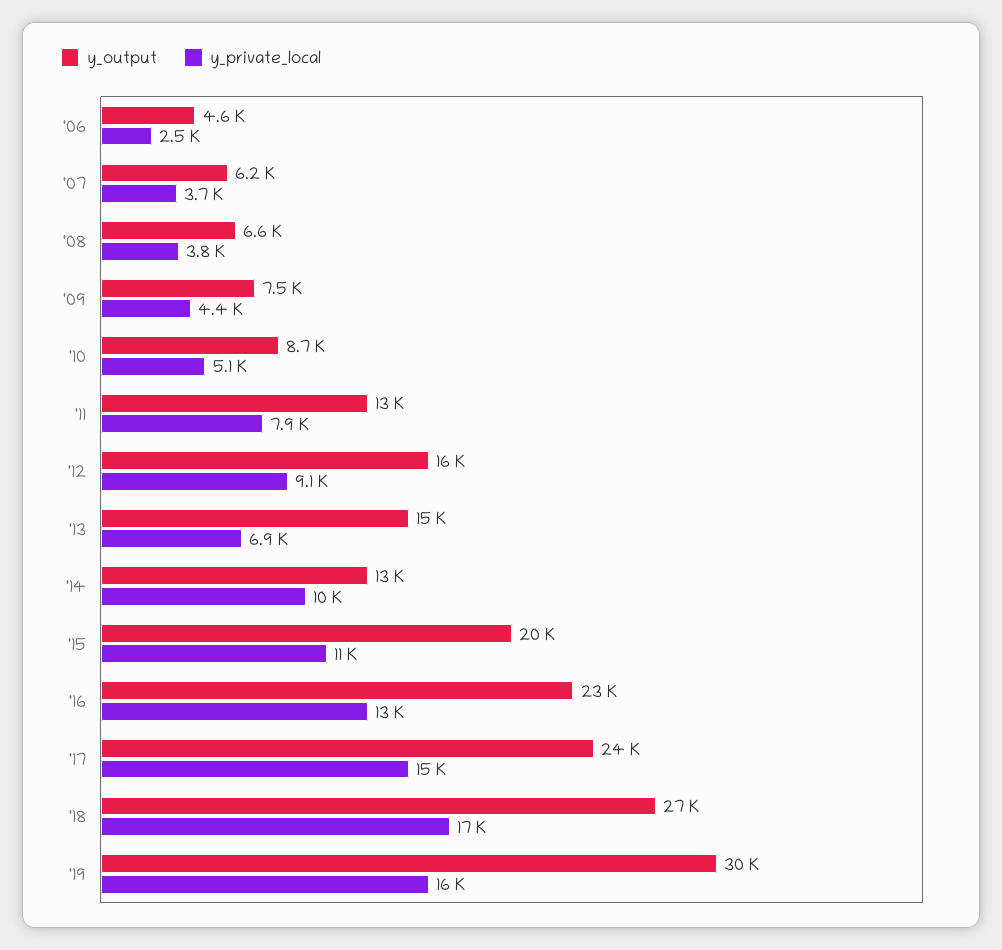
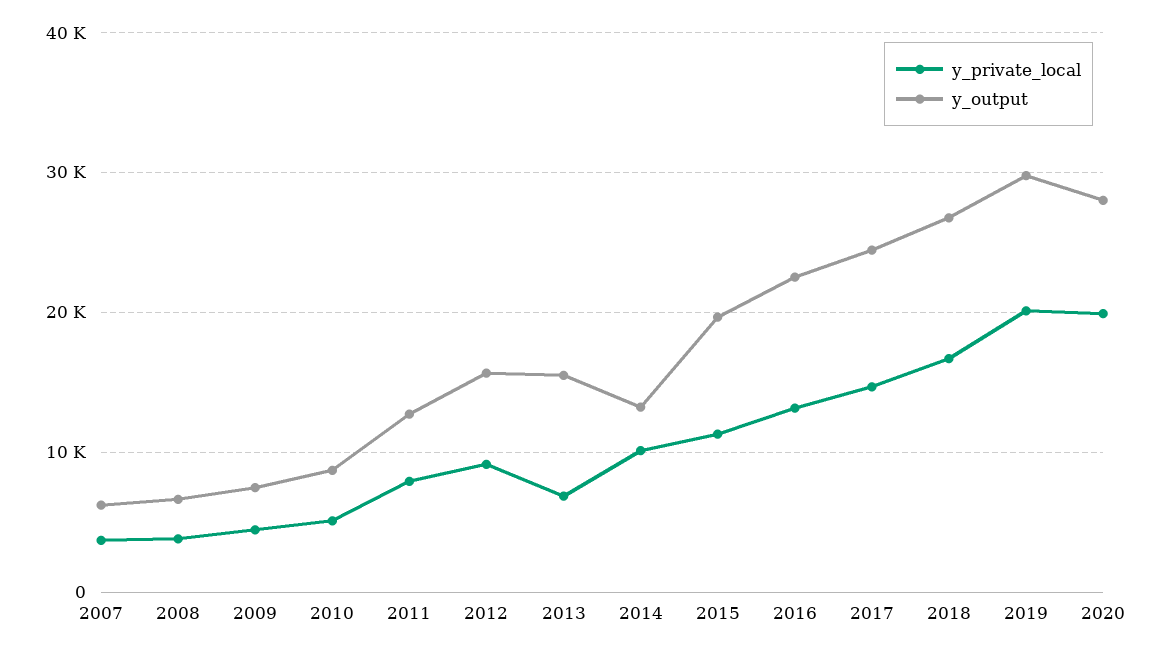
y_output, '06: 4600 -> none
y_private_local, '06: 2500 -> none
y_private_local, '19: 16000 -> 20000
y_private_local, 2020: none -> 20000
y_output, 2020: none -> 28000

